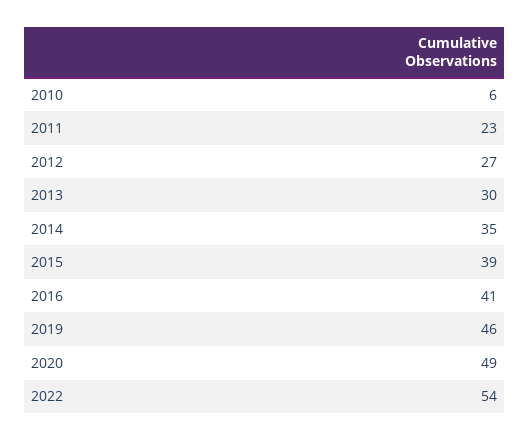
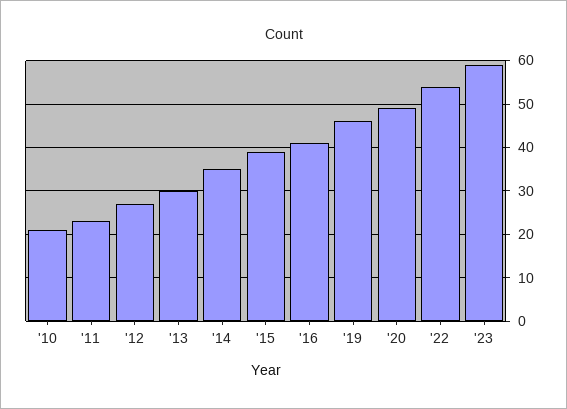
2010: 6 -> 20
'23: none -> 60

